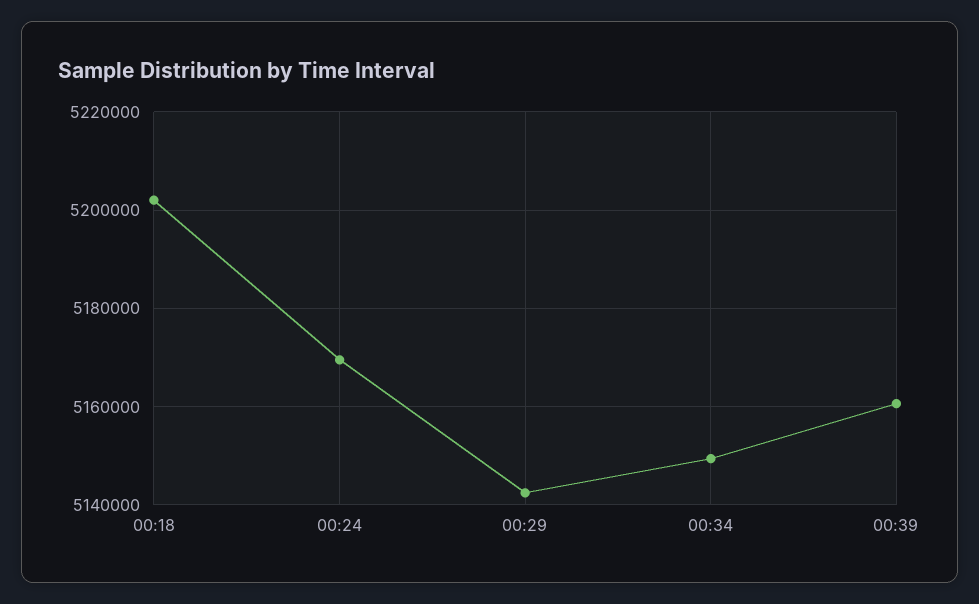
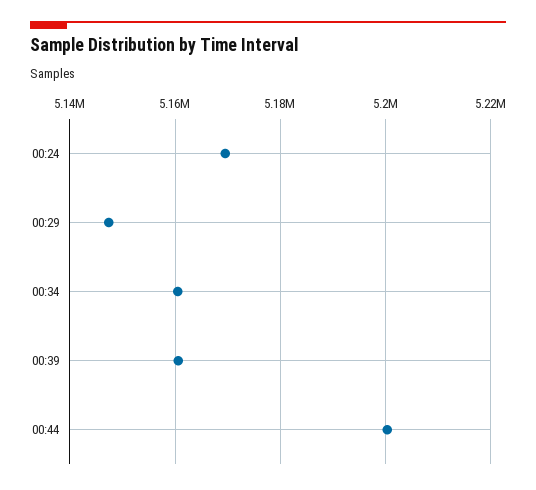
00:18: 5202000 -> none
00:29: 5142000 -> 5148000
00:34: 5150000 -> 5160000
00:44: none -> 5200000

